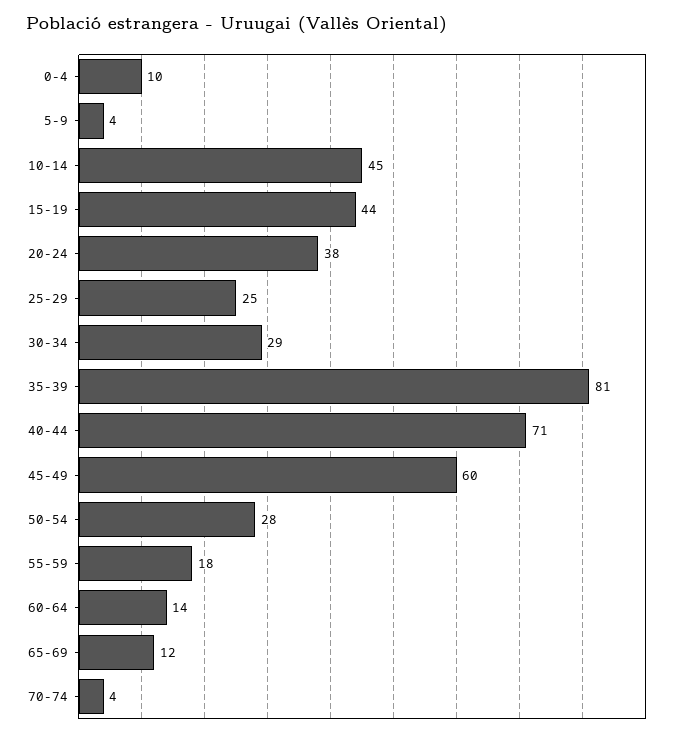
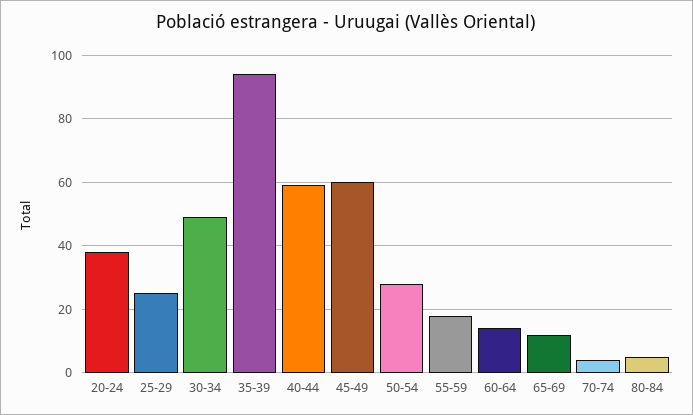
0-4: 10 -> none
5-9: 4 -> none
10-14: 45 -> none
15-19: 44 -> none
30-34: 29 -> 50
35-39: 81 -> 95
40-44: 71 -> 60
80-84: none -> 5

